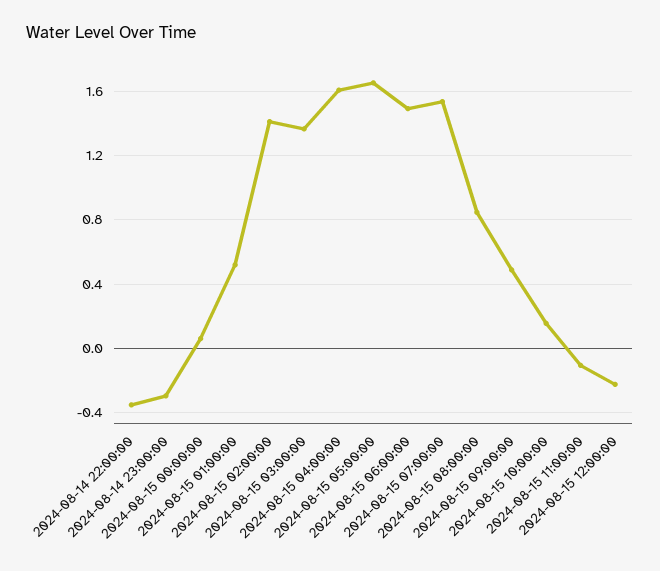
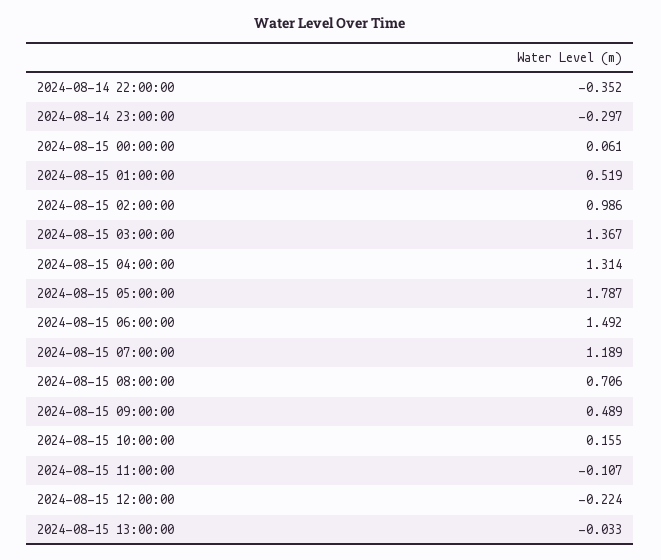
2024-08-15 02:00:00: 1.4 -> 0.986
2024-08-15 04:00:00: 1.6 -> 1.314
2024-08-15 05:00:00: 1.65 -> 1.787
2024-08-15 07:00:00: 1.55 -> 1.189
2024-08-15 08:00:00: 0.85 -> 0.706
2024-08-15 13:00:00: none -> -0.033

